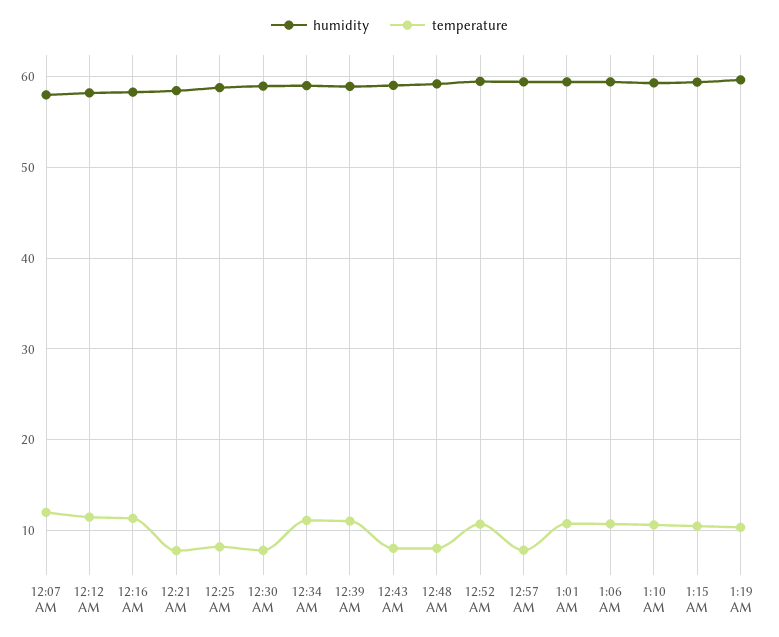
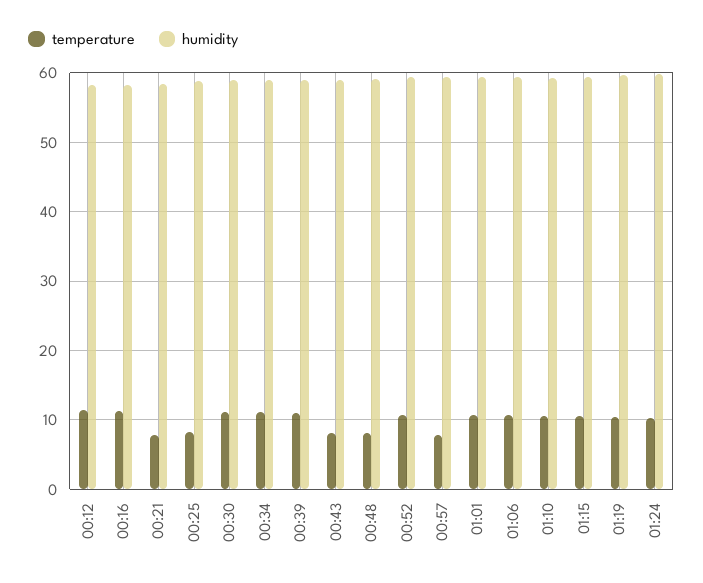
humidity, 12:07 AM: 58 -> none
temperature, 12:07 AM: 12 -> none
temperature, 12:30 AM: 8 -> 11
temperature, 01:24: none -> 10
humidity, 01:24: none -> 60

